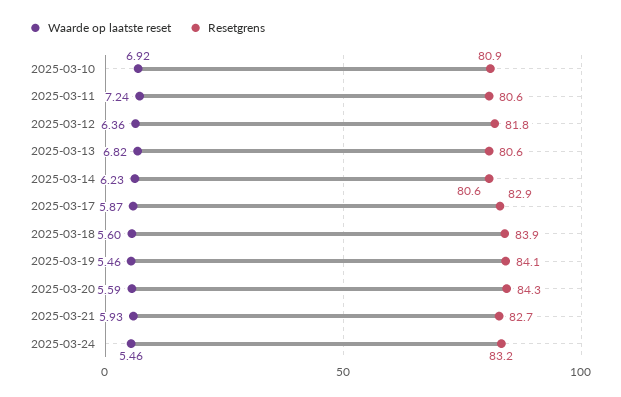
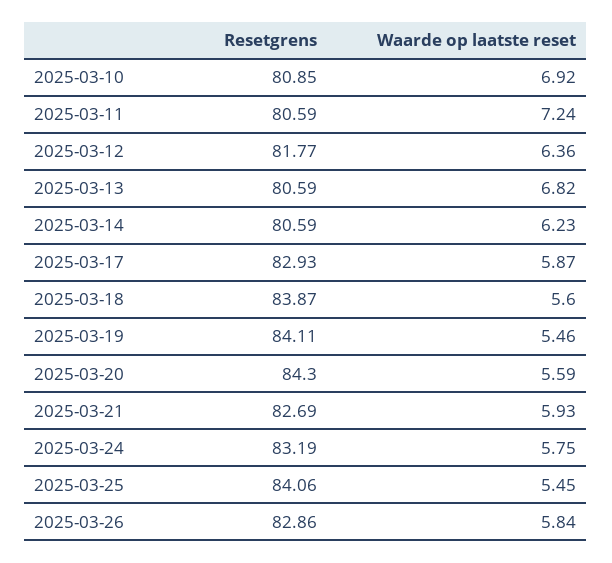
Waarde op laatste reset, 2025-03-24: 5.46 -> 5.75
Resetgrens, 2025-03-25: none -> 84.06
Waarde op laatste reset, 2025-03-25: none -> 5.45
Resetgrens, 2025-03-26: none -> 82.86
Waarde op laatste reset, 2025-03-26: none -> 5.84

